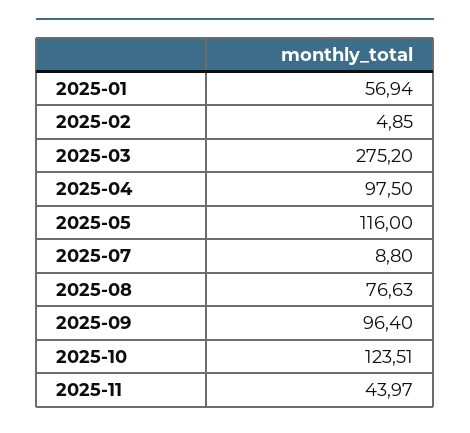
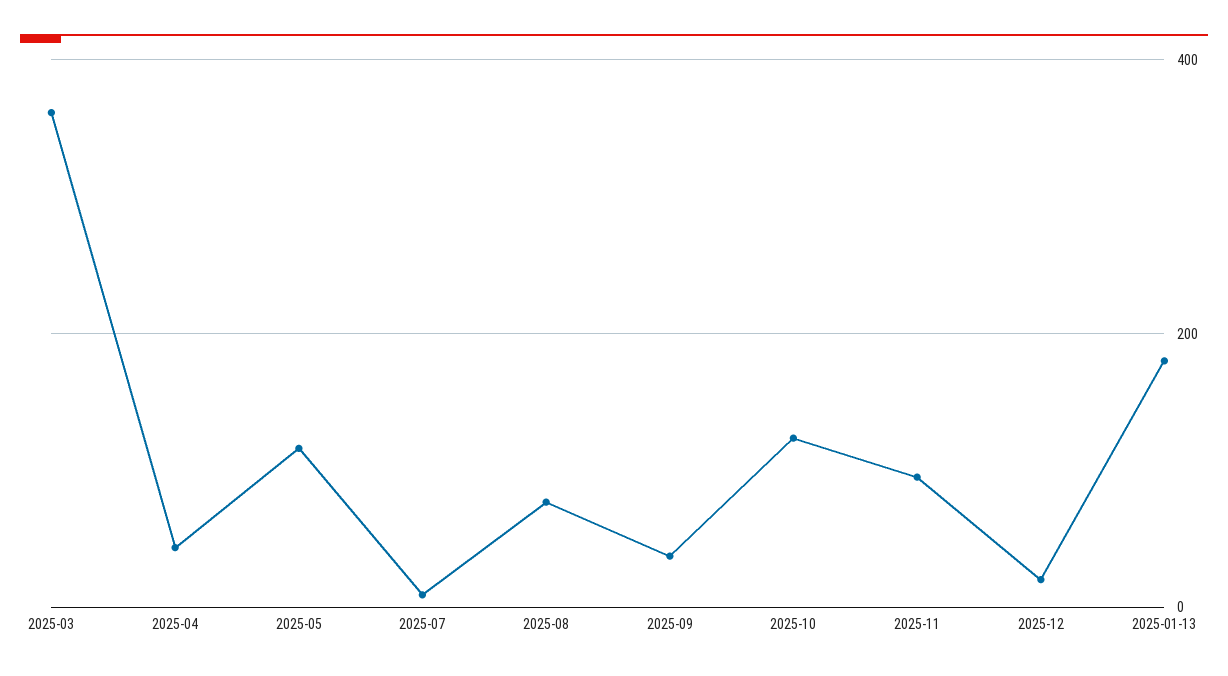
2025-01: 56.94 -> none
2025-02: 4.85 -> none
2025-03: 275.2 -> 360
2025-04: 97.5 -> 40
2025-09: 96.4 -> 40
2025-11: 43.97 -> 100
2025-12: none -> 20
2025-01-13: none -> 180

